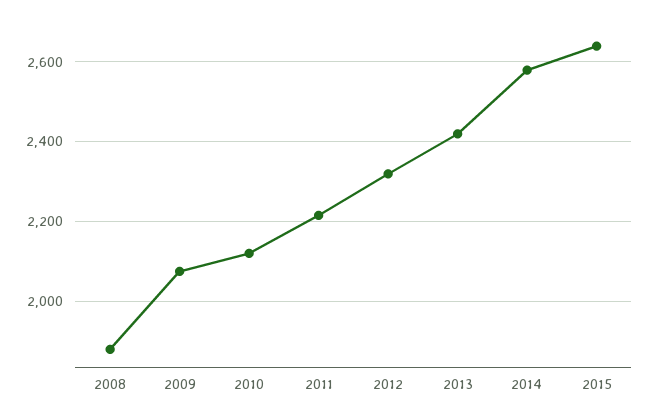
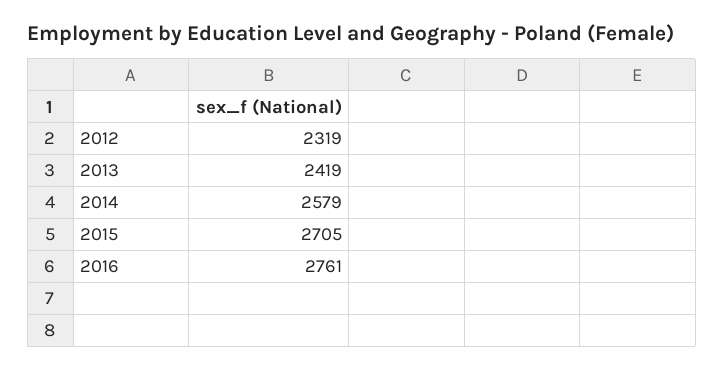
2008: 1880 -> none
2009: 2080 -> none
2010: 2120 -> none
2011: 2220 -> none
2015: 2640 -> 2705
2016: none -> 2761

